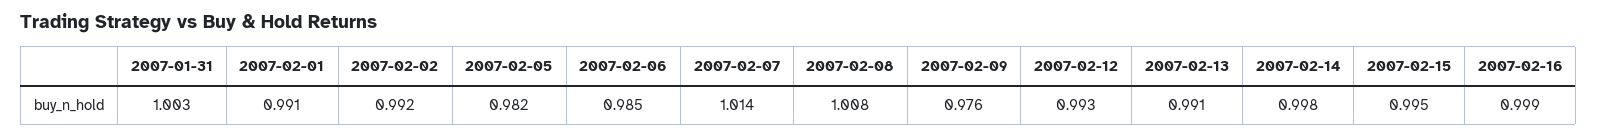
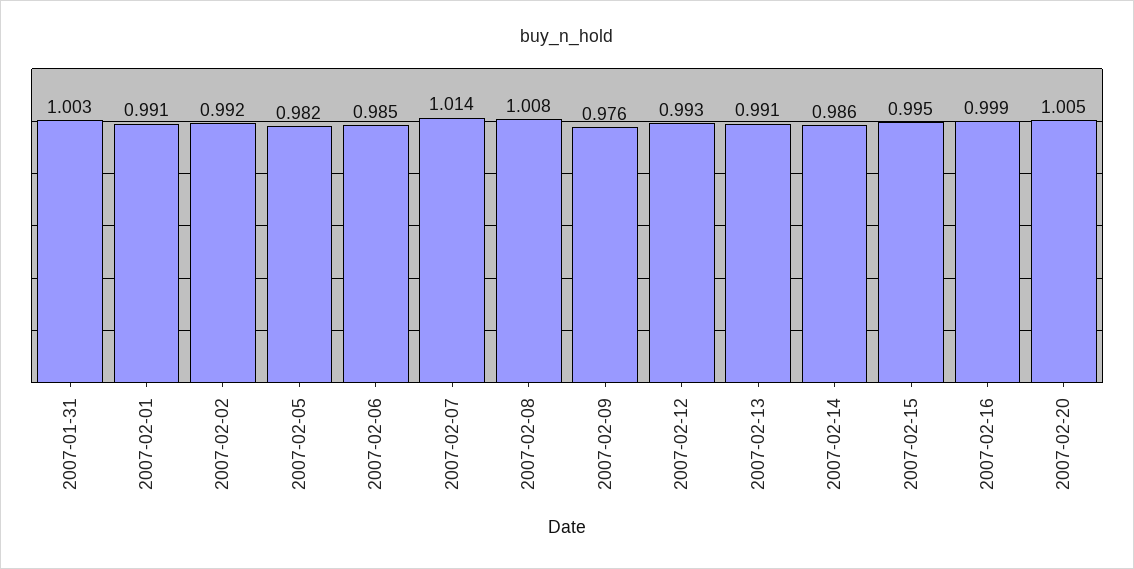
2007-02-14: 0.998 -> 0.986
2007-02-20: none -> 1.005

